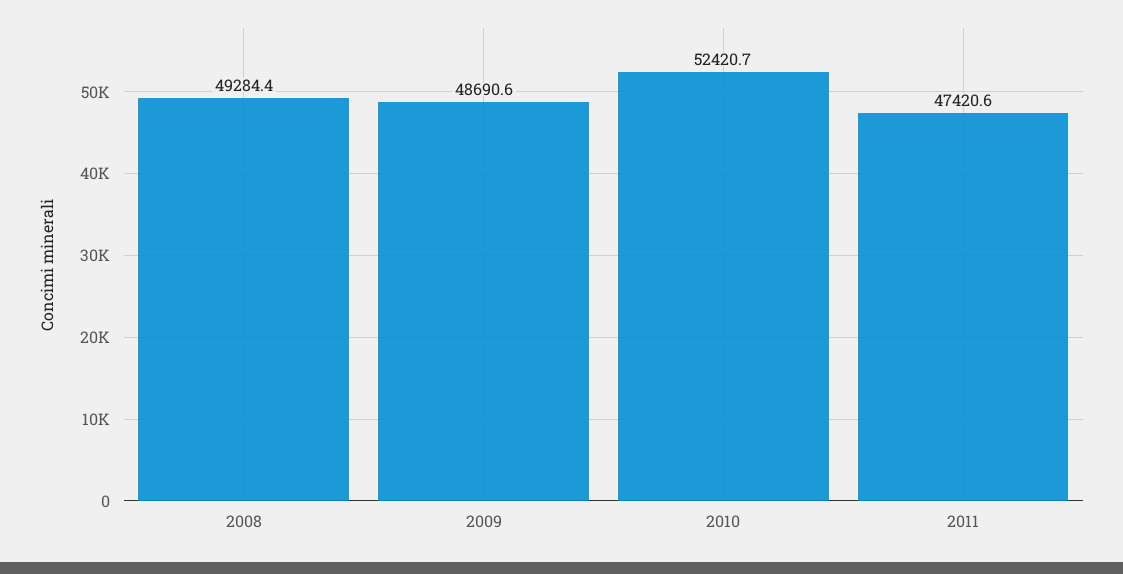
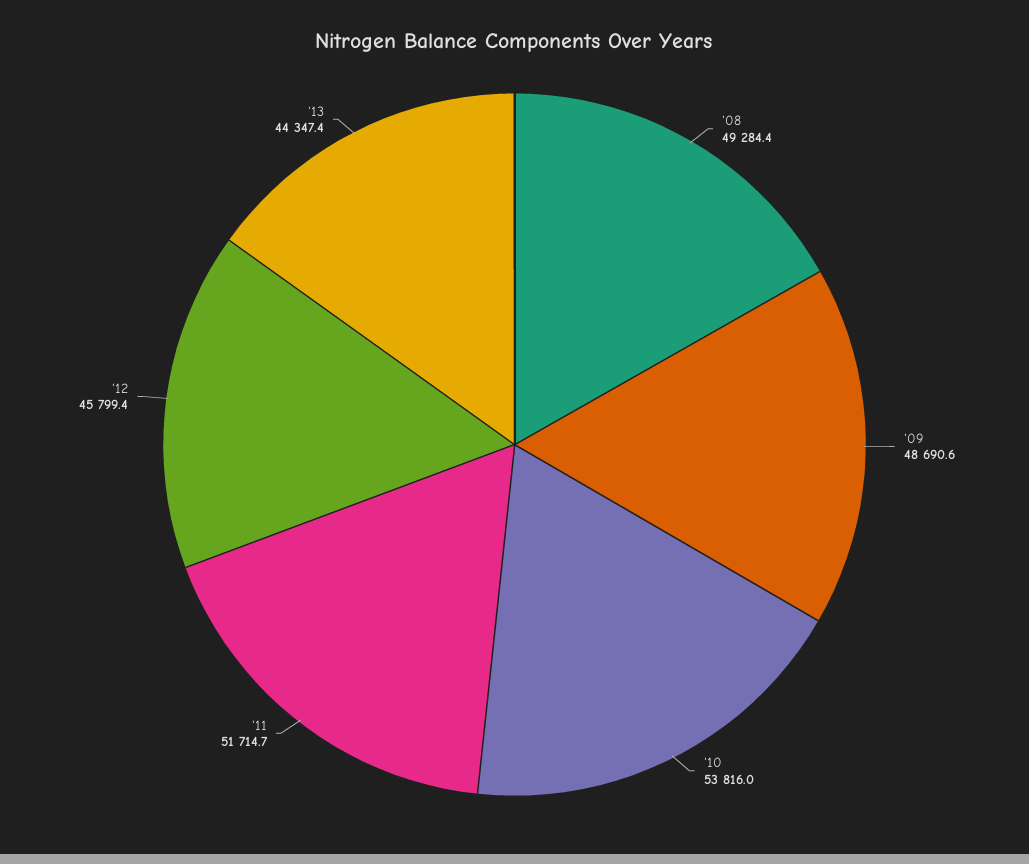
2010: 52420.7 -> 53816
2011: 47420.6 -> 51714.7
'12: none -> 45799.4
'13: none -> 44347.4

